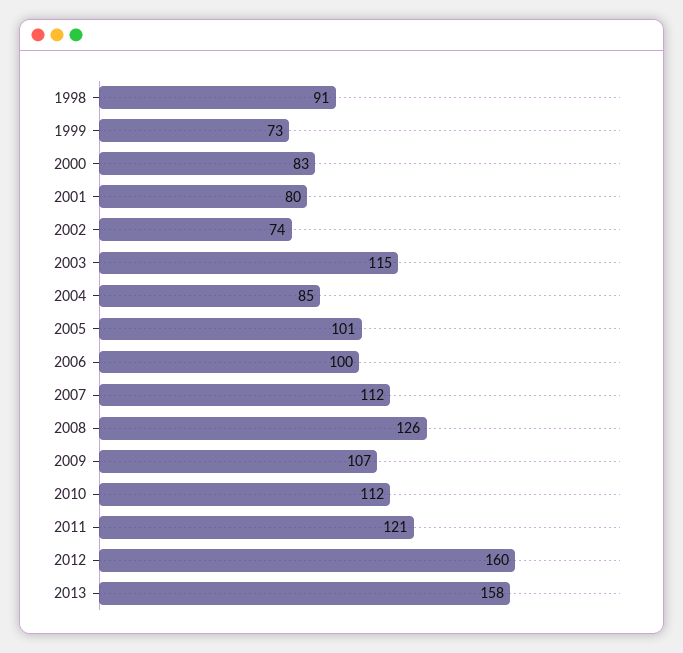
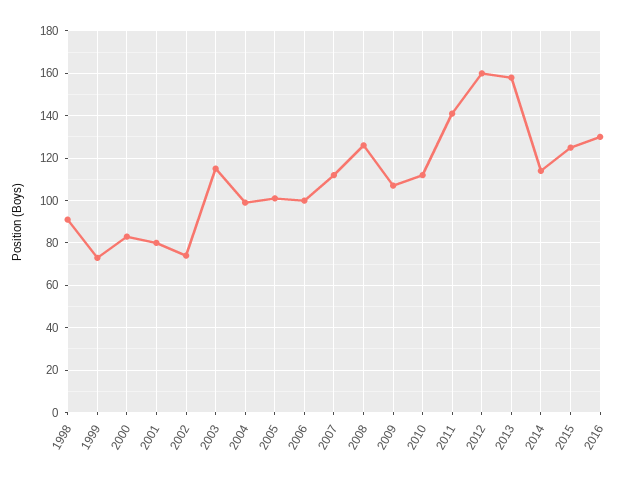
2004: 85 -> 100
2011: 121 -> 140
2014: none -> 115
2015: none -> 125
2016: none -> 130

